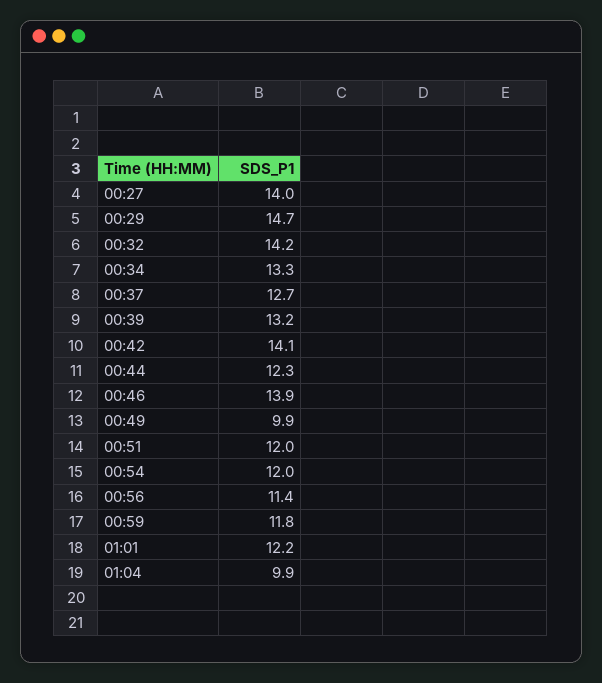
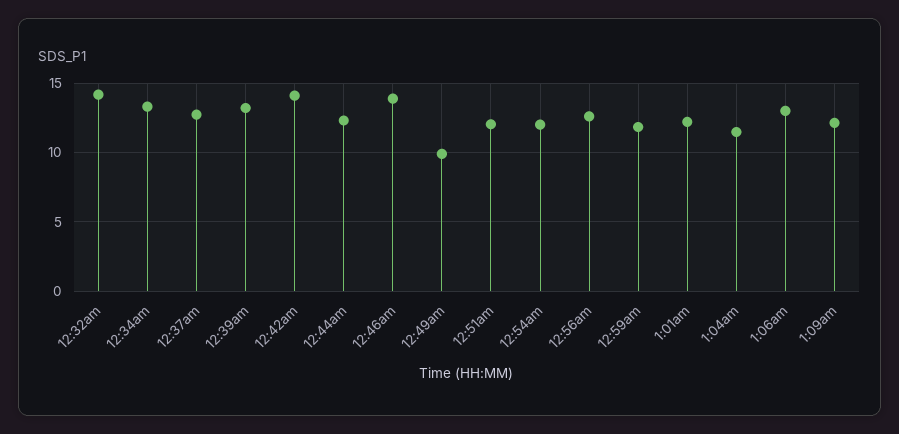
00:27: 14 -> none
00:29: 14.7 -> none
00:56: 11.4 -> 12.5
01:04: 9.9 -> 11.5
1:06am: none -> 13
1:09am: none -> 12

